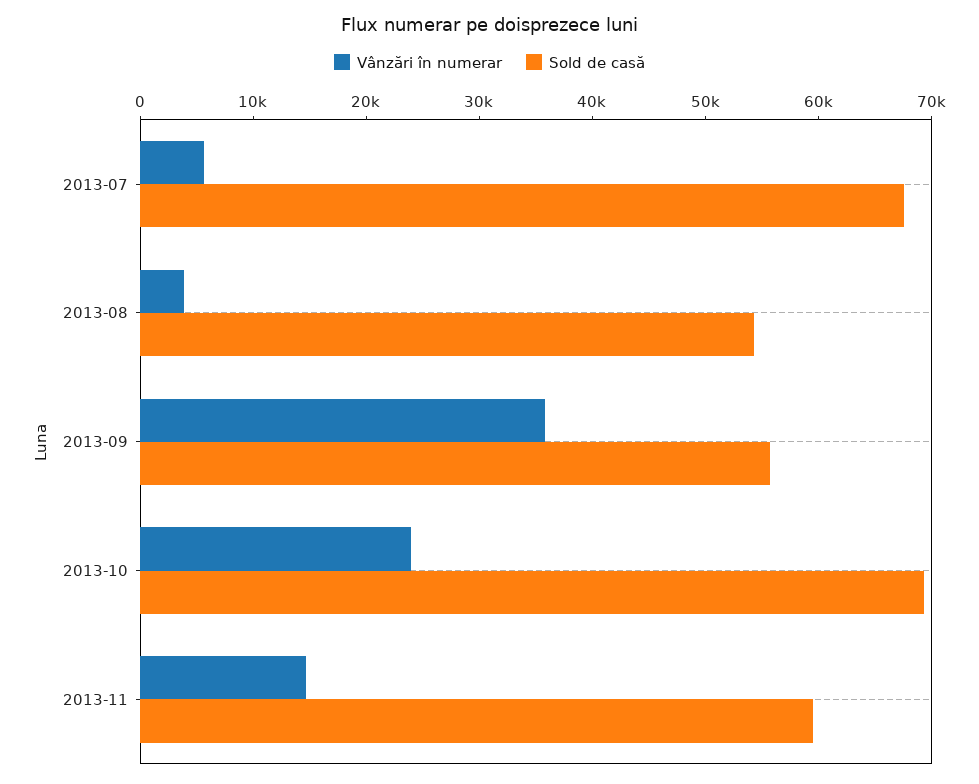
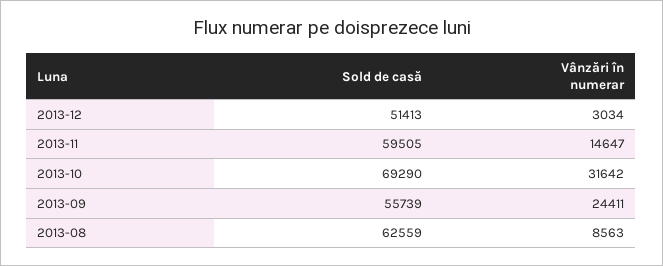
Vânzări în numerar, 2013-07: 6000 -> none
Sold de casă, 2013-07: 68000 -> none
Vânzări în numerar, 2013-08: 4000 -> 8563
Sold de casă, 2013-08: 54000 -> 62559
Vânzări în numerar, 2013-09: 36000 -> 24411
Vânzări în numerar, 2013-10: 24000 -> 31642
Sold de casă, 2013-12: none -> 51413
Vânzări în numerar, 2013-12: none -> 3034

